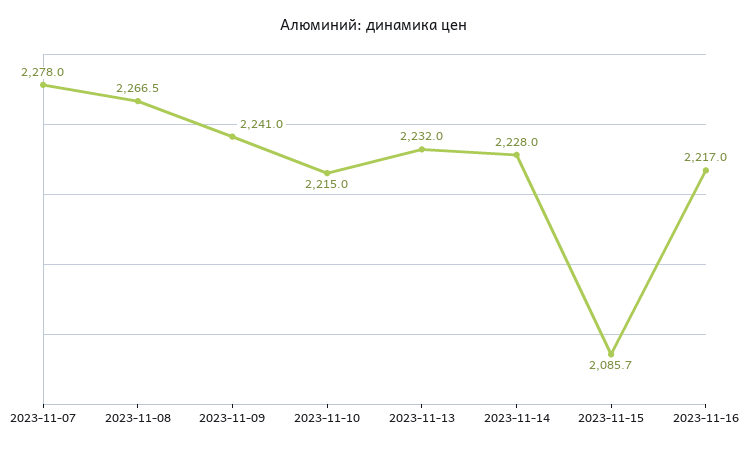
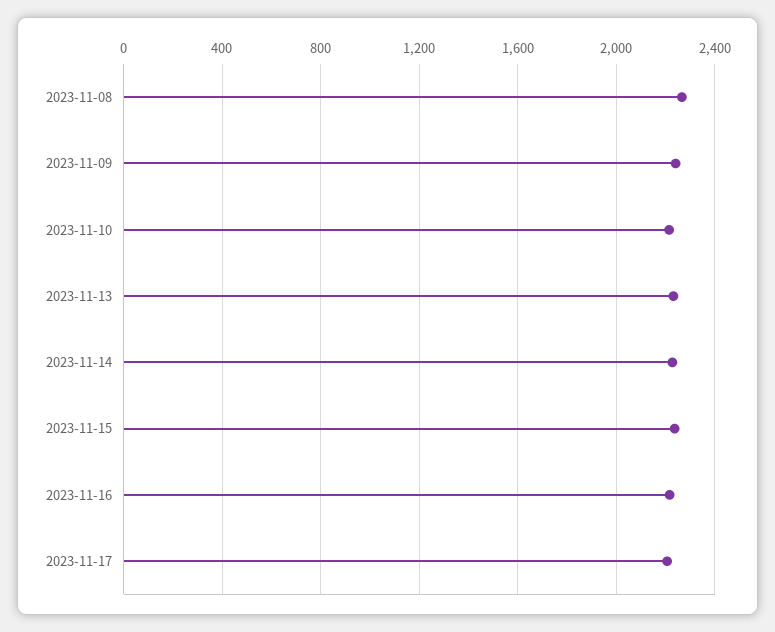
2023-11-07: 2278 -> none
2023-11-15: 2085.7 -> 2250
2023-11-17: none -> 2200

